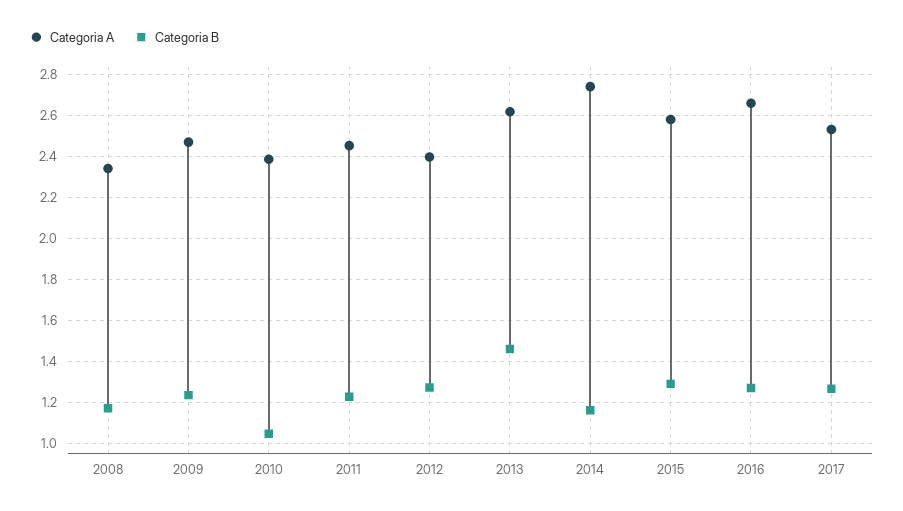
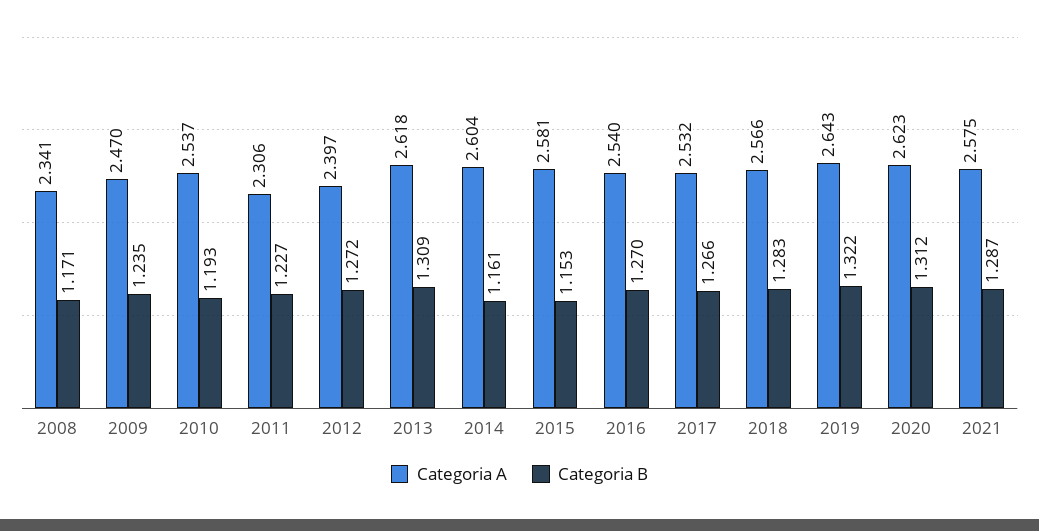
Categoria A, 2010: 2.4 -> 2.537
Categoria B, 2010: 1.05 -> 1.193
Categoria A, 2011: 2.45 -> 2.306
Categoria B, 2013: 1.45 -> 1.309
Categoria A, 2014: 2.75 -> 2.604
Categoria B, 2015: 1.3 -> 1.153
Categoria A, 2016: 2.65 -> 2.54
Categoria A, 2018: none -> 2.566
Categoria B, 2018: none -> 1.283
Categoria A, 2019: none -> 2.643
Categoria B, 2019: none -> 1.322
Categoria A, 2020: none -> 2.623
Categoria B, 2020: none -> 1.312
Categoria A, 2021: none -> 2.575
Categoria B, 2021: none -> 1.287

